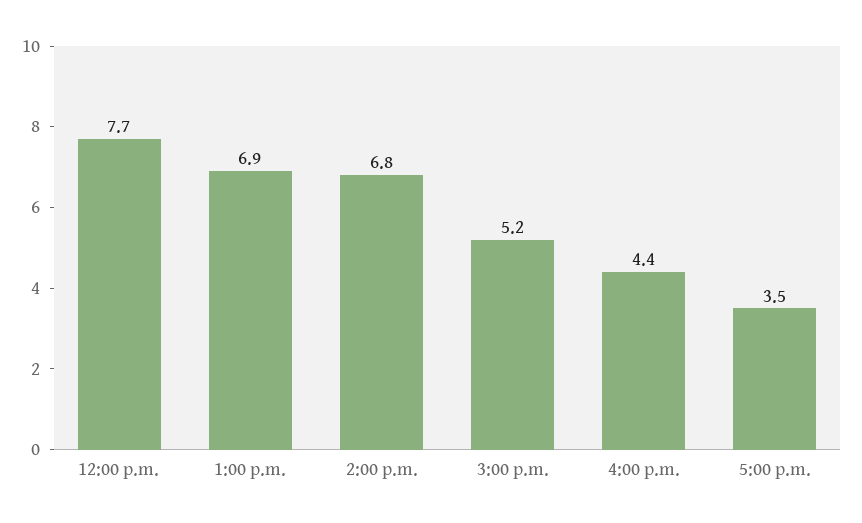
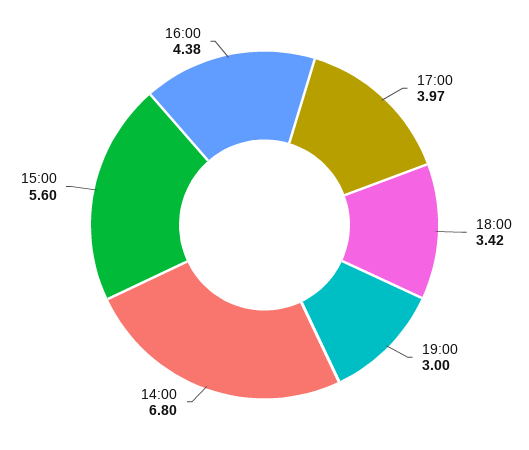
12:00 p.m.: 7.7 -> none
1:00 p.m.: 6.9 -> none
3:00 p.m.: 5.2 -> 5.6
5:00 p.m.: 3.5 -> 3.97
18:00: none -> 3.42
19:00: none -> 3

